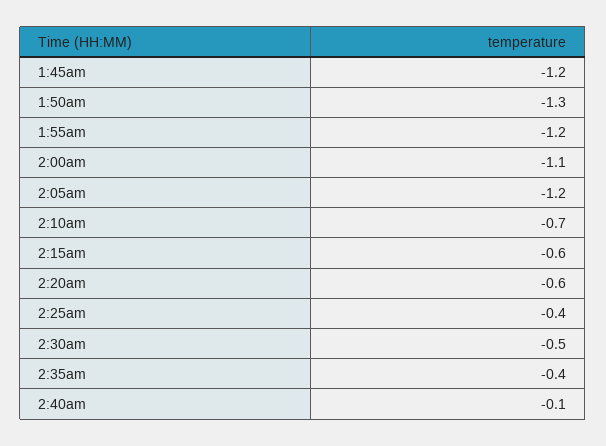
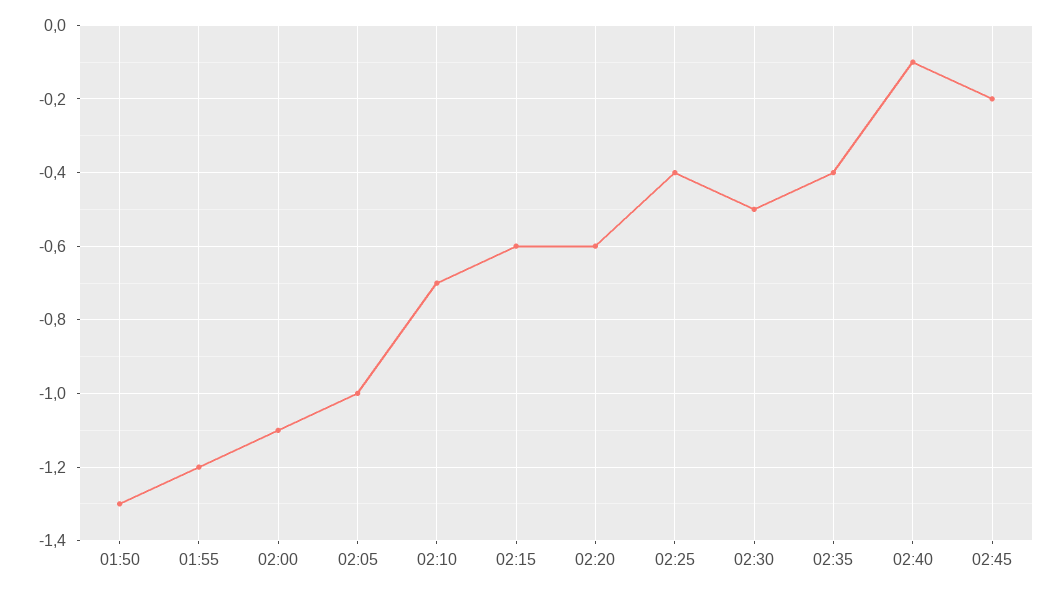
1:45am: -1.2 -> none
2:05am: -1.2 -> -1
02:45: none -> -0.2

